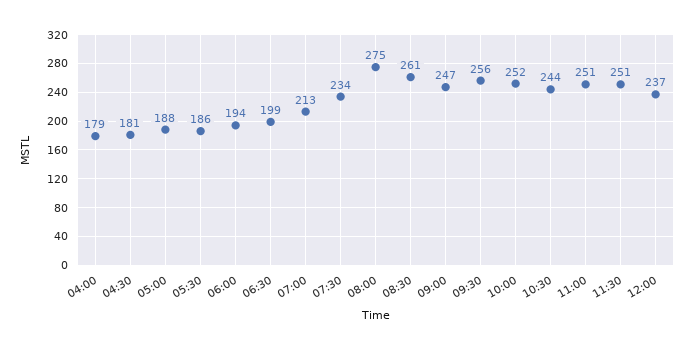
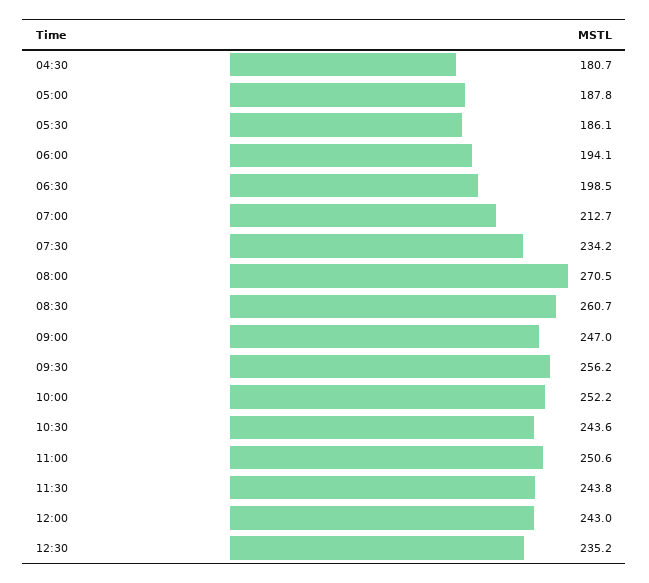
04:00: 179 -> none
08:00: 275 -> 270.5
11:30: 251 -> 243.8
12:00: 237 -> 243
12:30: none -> 235.2

